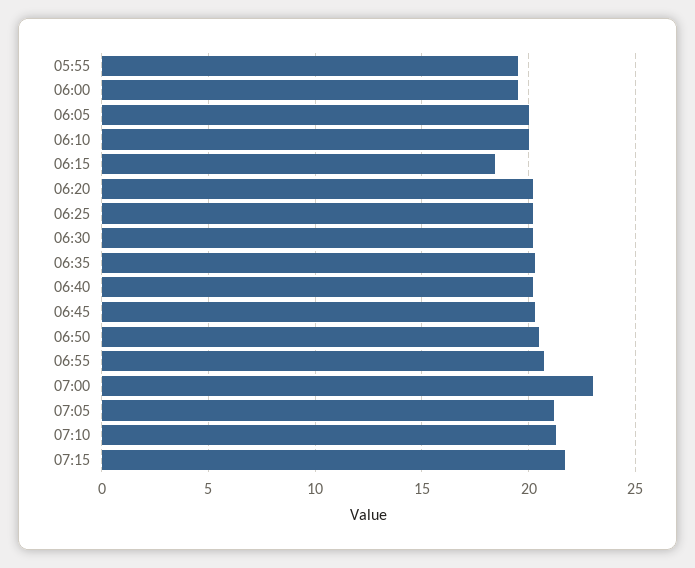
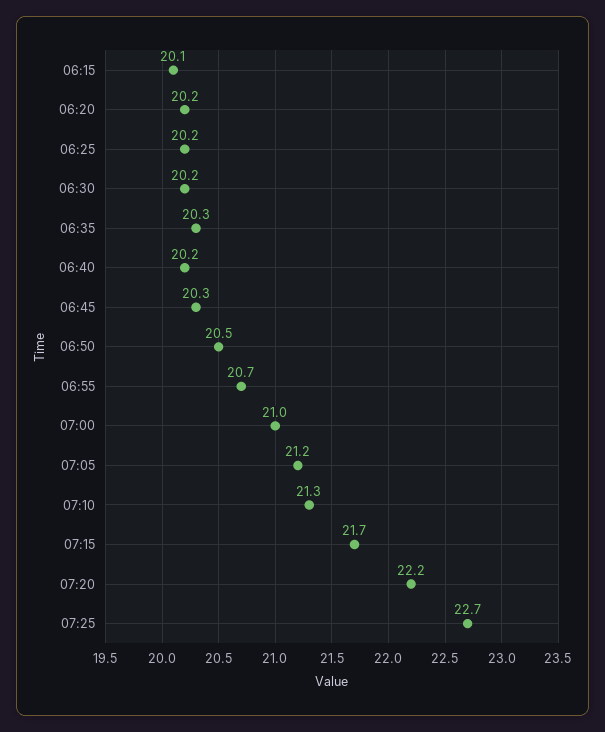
05:55: 19.5 -> none
06:00: 19.5 -> none
06:05: 20 -> none
06:10: 20 -> none
06:15: 18.5 -> 20.1
07:00: 23 -> 21
07:20: none -> 22.2
07:25: none -> 22.7

